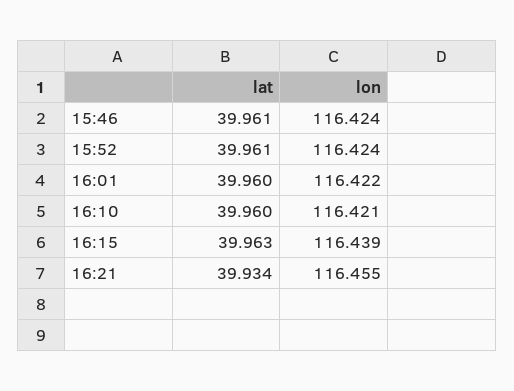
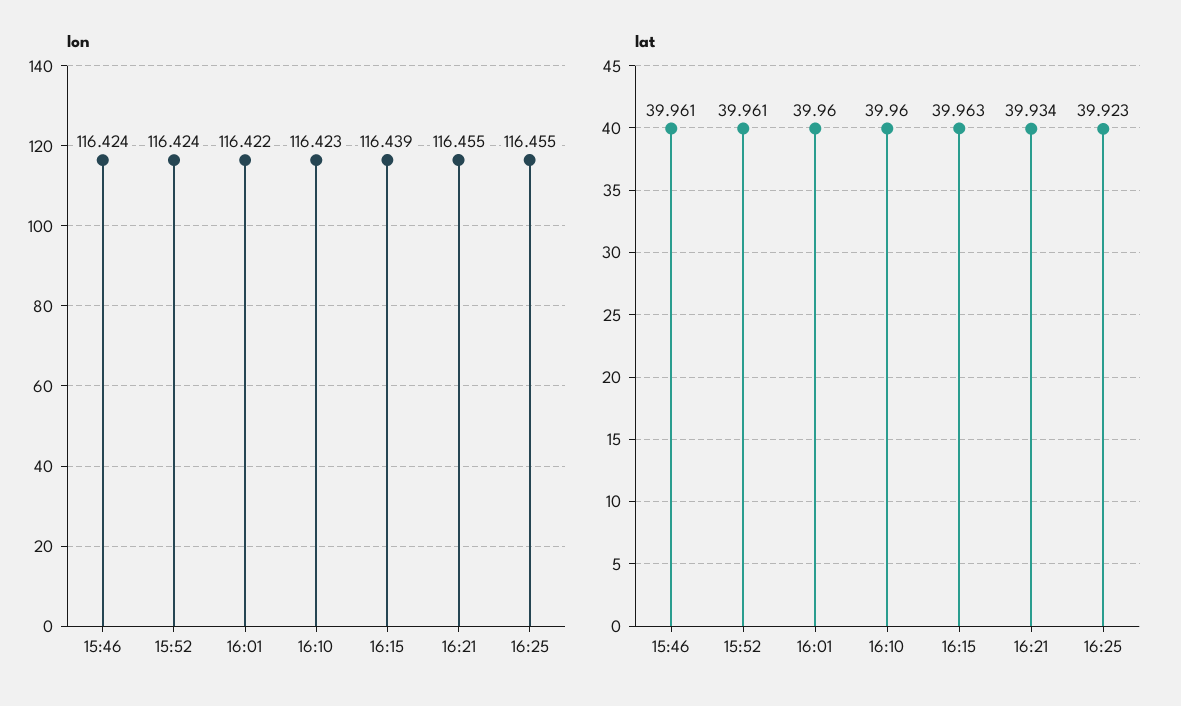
lon, 16:10: 116.421 -> 116.423
lon, 16:25: none -> 116.455
lat, 16:25: none -> 39.923

